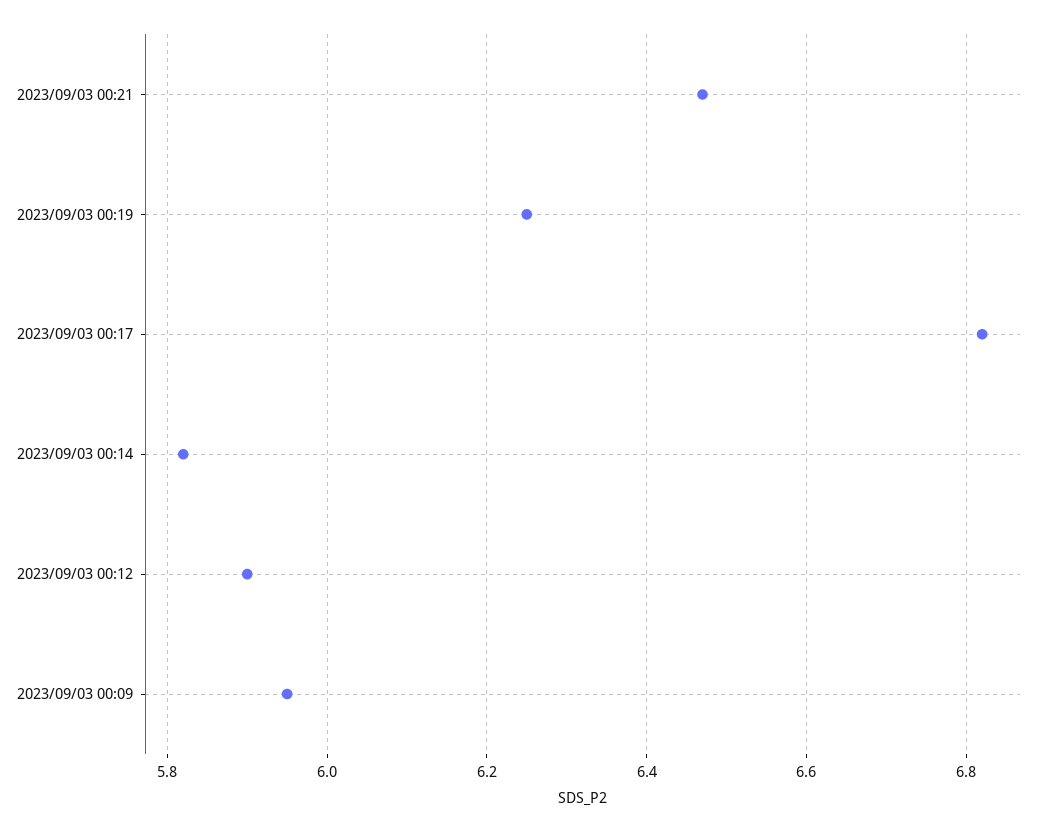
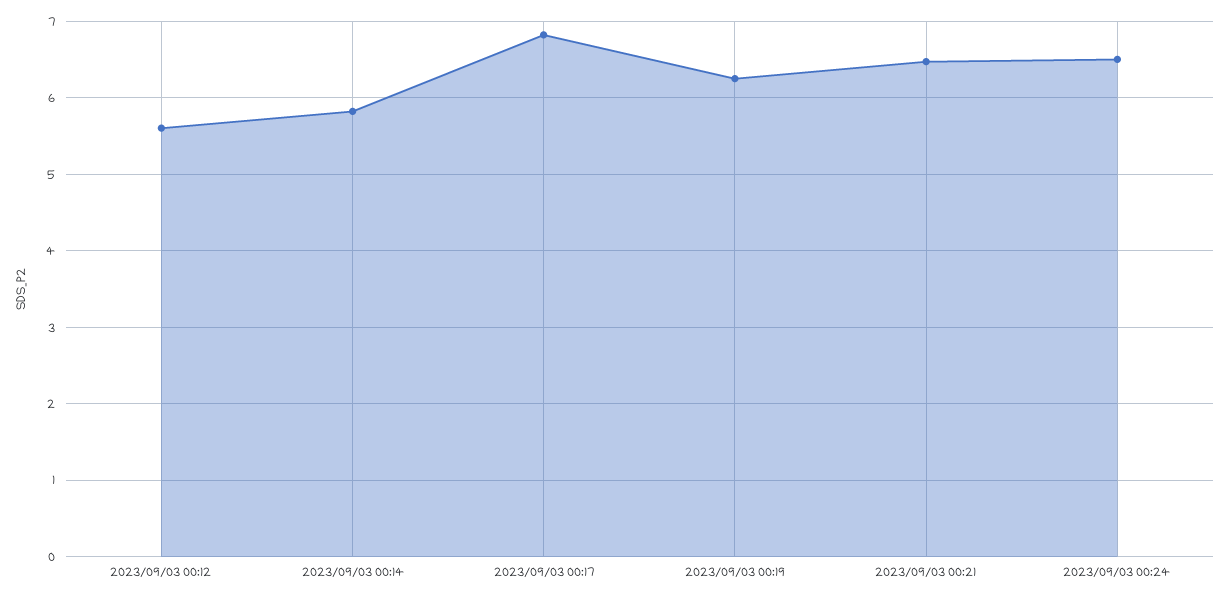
2023/09/03 00:12: 5.9 -> 5.6
2023/09/03 00:09: 5.95 -> none
2023/09/03 00:24: none -> 6.5

